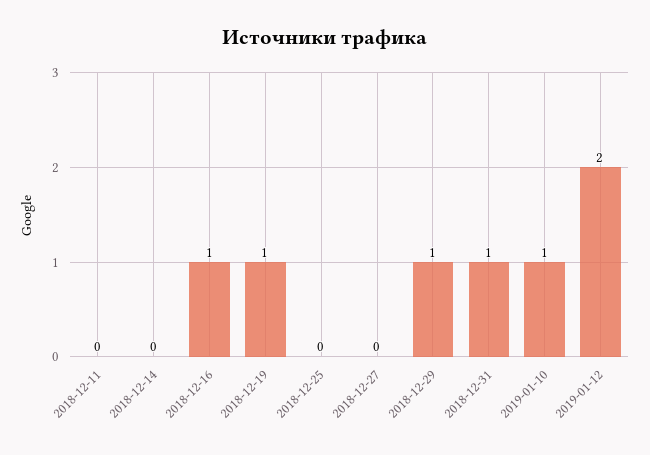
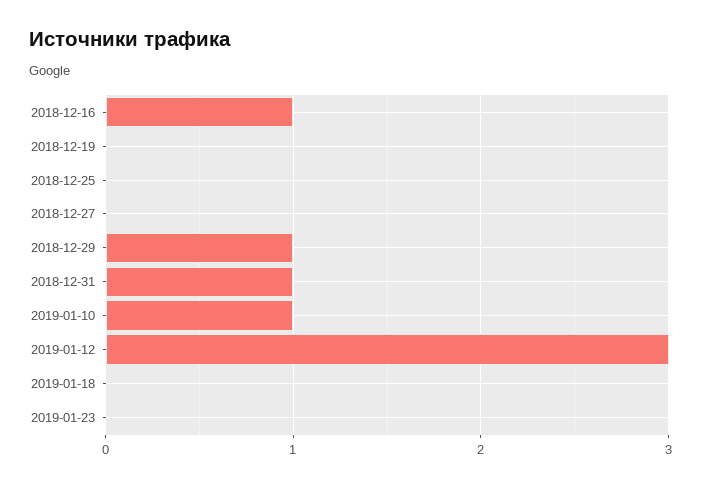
2018-12-11: 0 -> none
2018-12-14: 0 -> none
2018-12-19: 1 -> 0
2019-01-12: 2 -> 3
2019-01-18: none -> 0
2019-01-23: none -> 0

